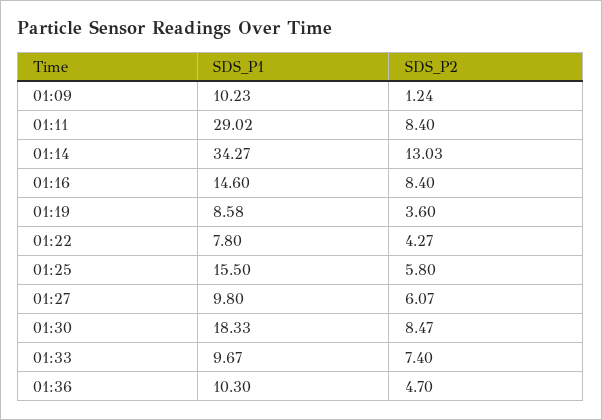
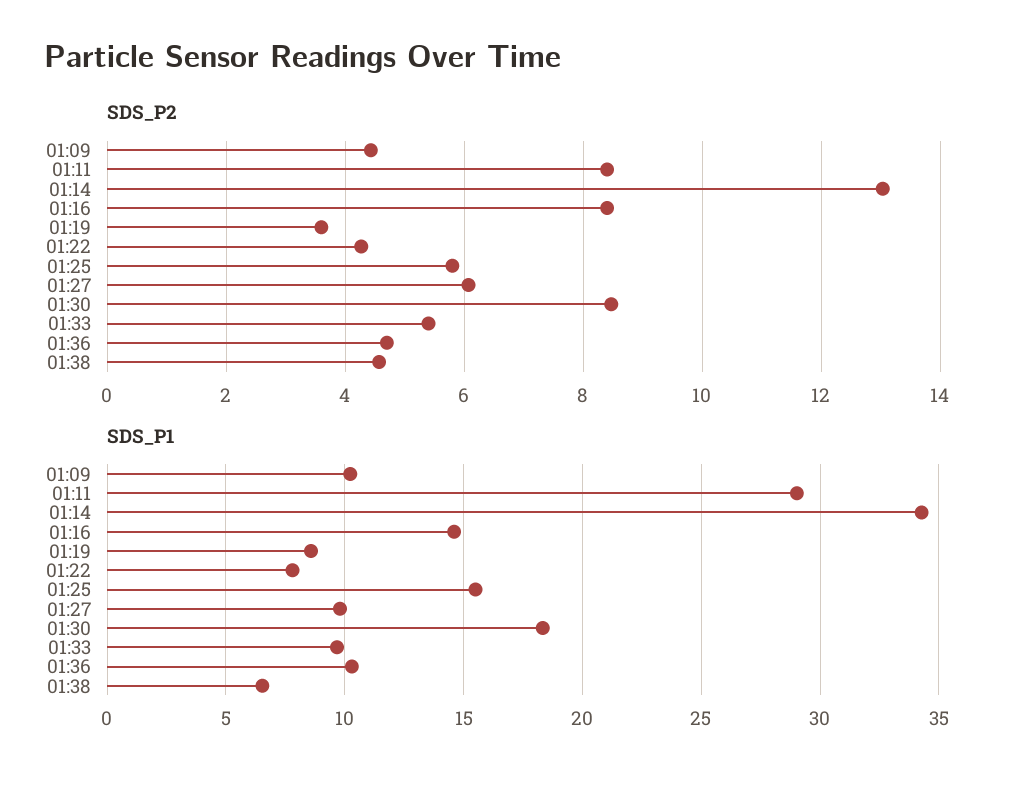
SDS_P2, 01:09: 1.24 -> 4.4
SDS_P2, 01:33: 7.4 -> 5.4
SDS_P2, 01:38: none -> 4.6
SDS_P1, 01:38: none -> 6.5

